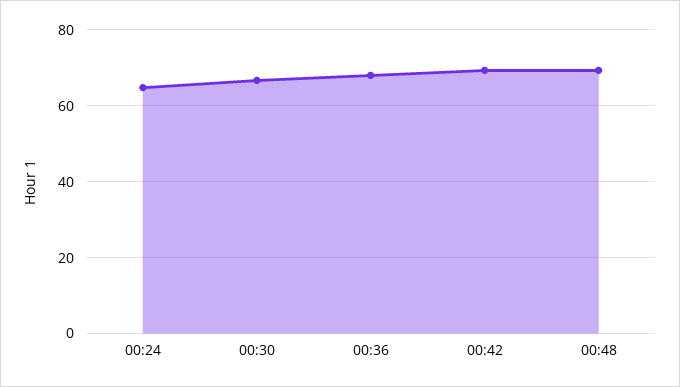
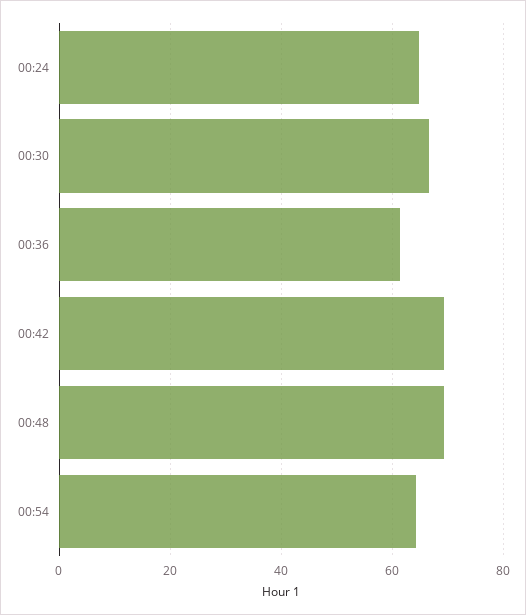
00:36: 68 -> 62
00:54: none -> 64

